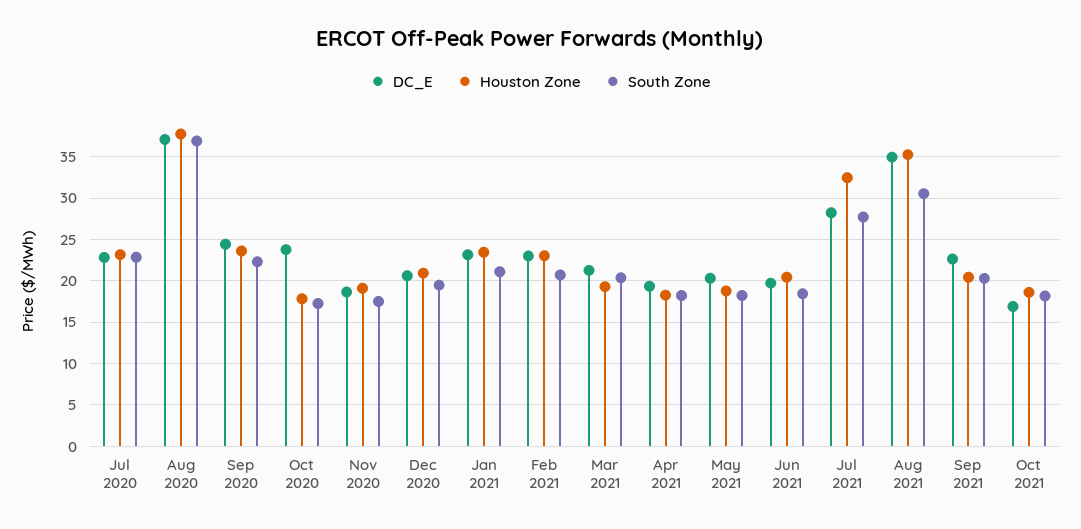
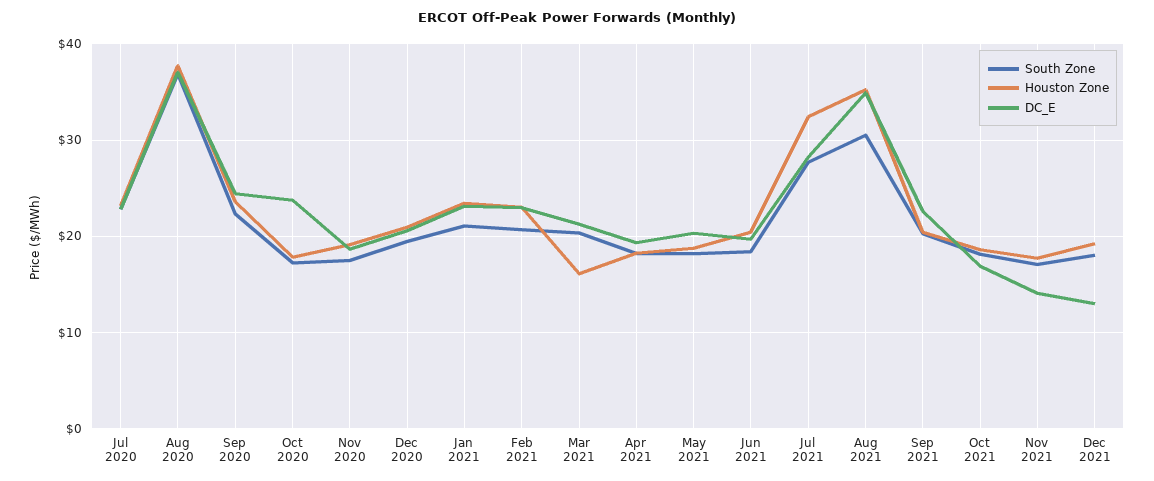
Houston Zone, Mar 2021: 19 -> 16
South Zone, Nov 2021: none -> 17
Houston Zone, Nov 2021: none -> 18
DC_E, Nov 2021: none -> 14
South Zone, Dec 2021: none -> 18
Houston Zone, Dec 2021: none -> 19
DC_E, Dec 2021: none -> 13

